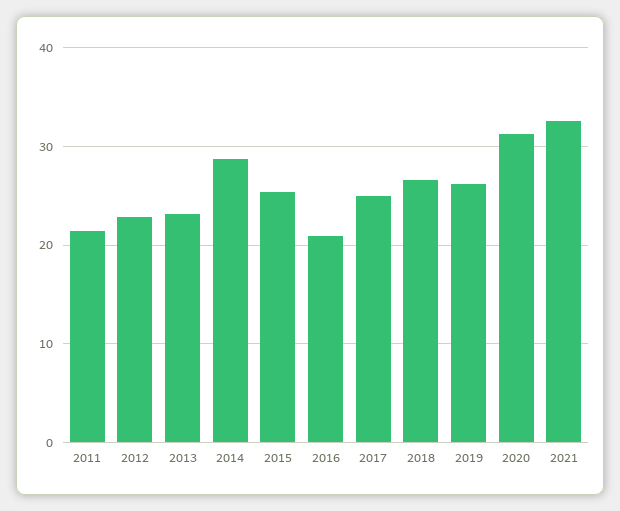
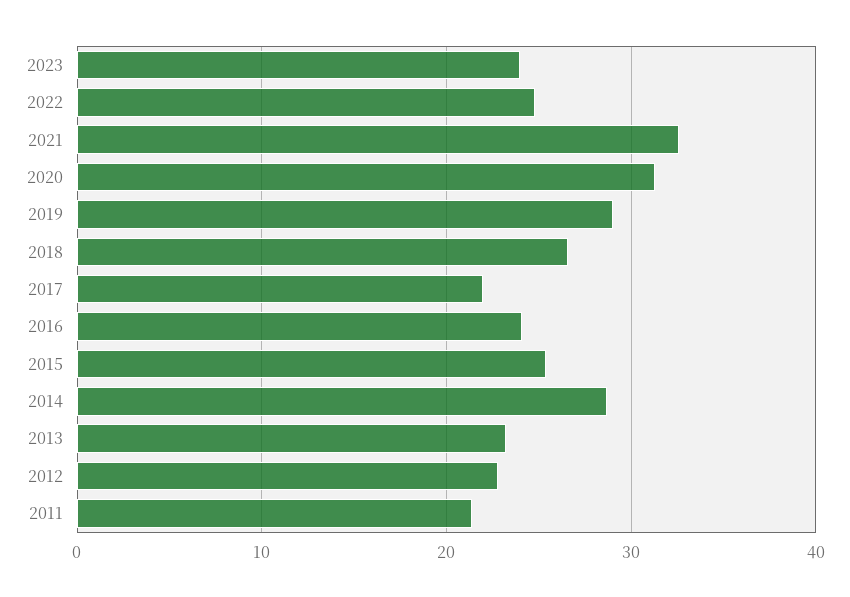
2016: 21 -> 24
2017: 25 -> 22
2019: 26 -> 29
2023: none -> 24
2022: none -> 25

